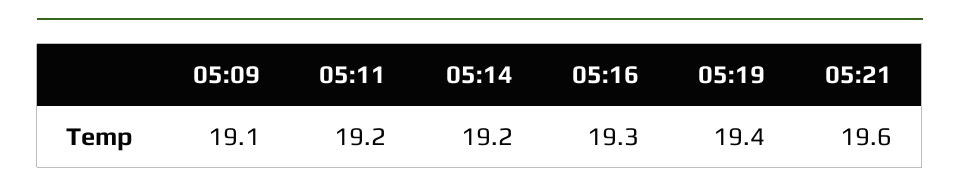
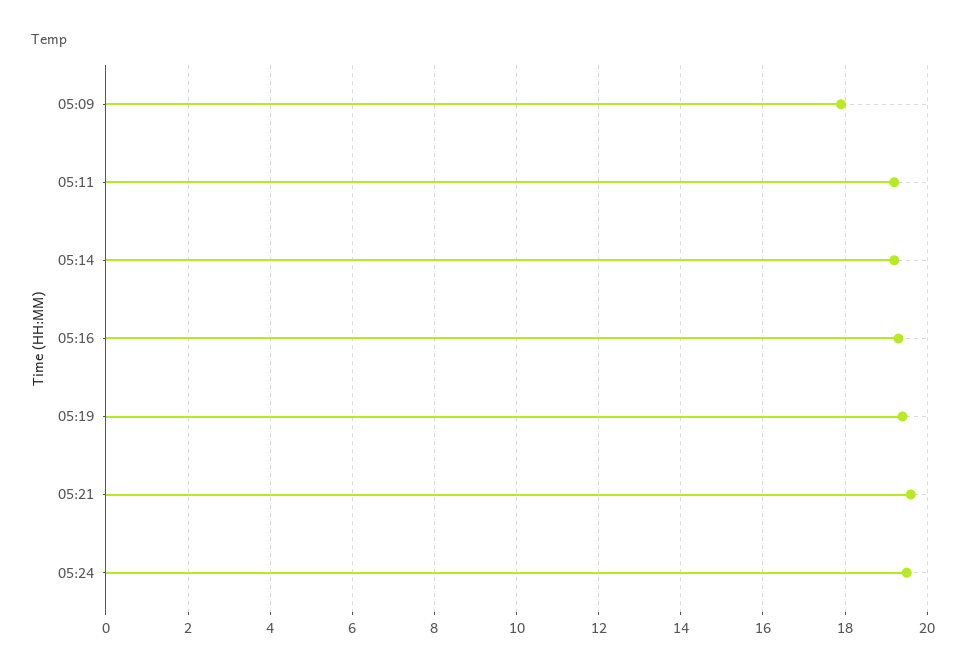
05:09: 19.1 -> 18
05:24: none -> 19.5

